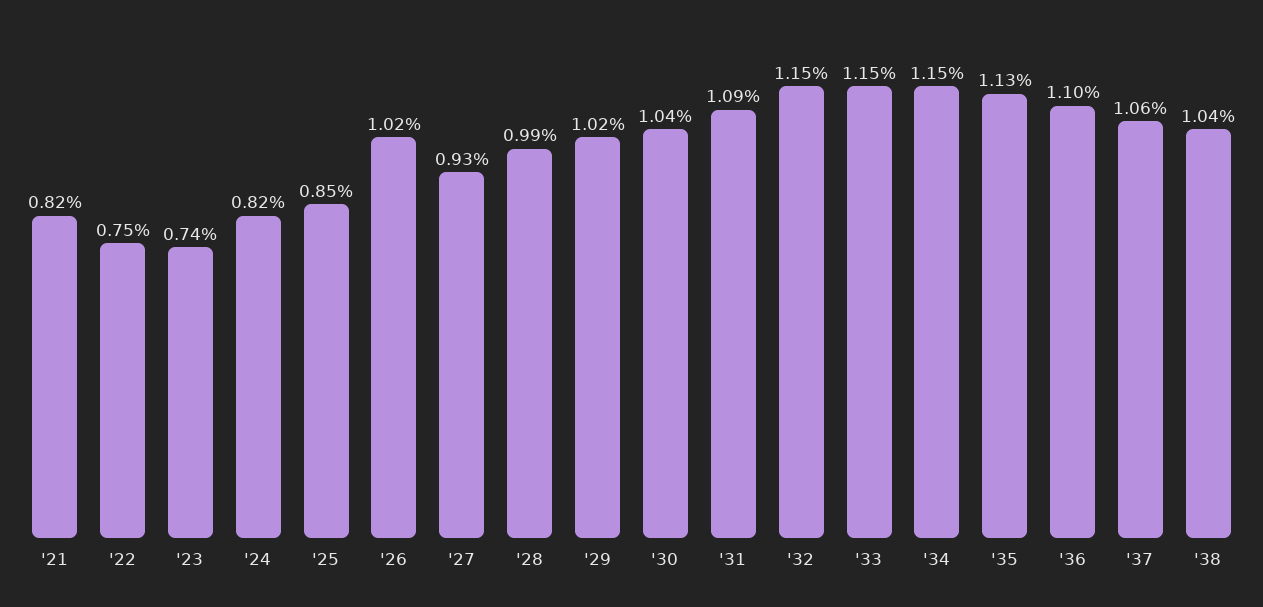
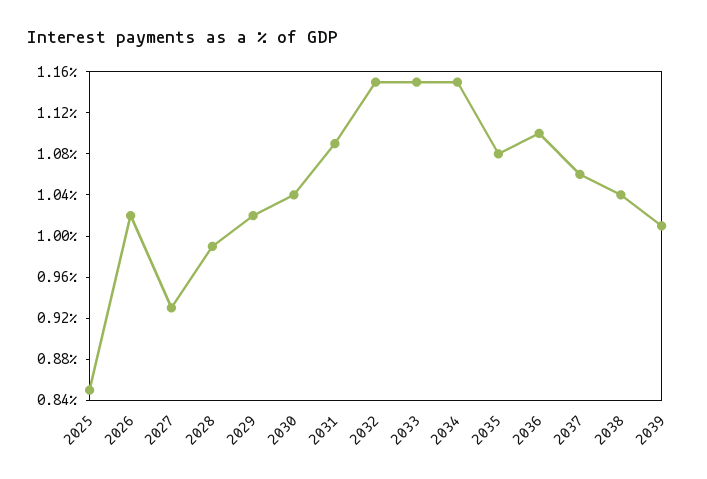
'21: 0.82 -> none
'22: 0.75 -> none
'23: 0.74 -> none
'24: 0.82 -> none
'35: 1.13 -> 1.08
2039: none -> 1.01

